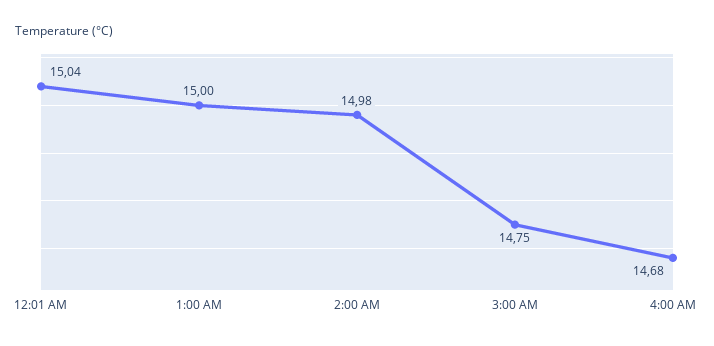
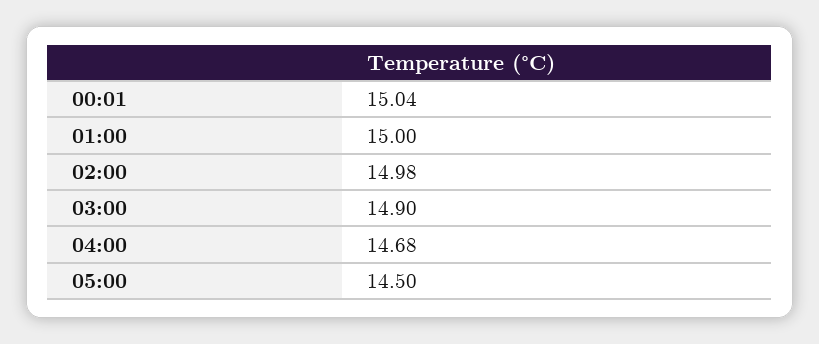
3:00 AM: 14.75 -> 14.9
05:00: none -> 14.5

